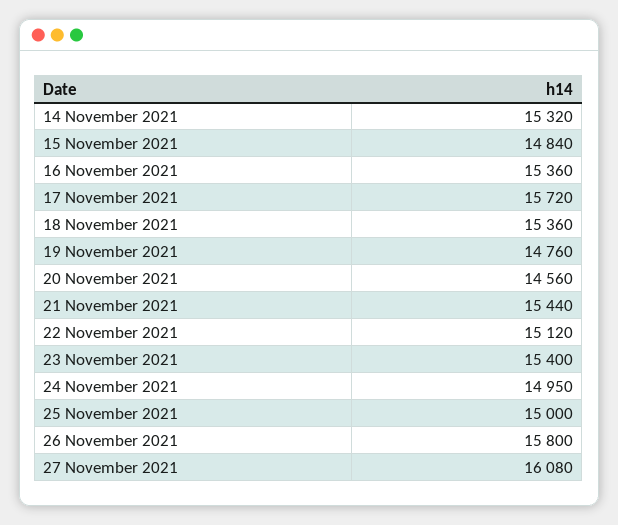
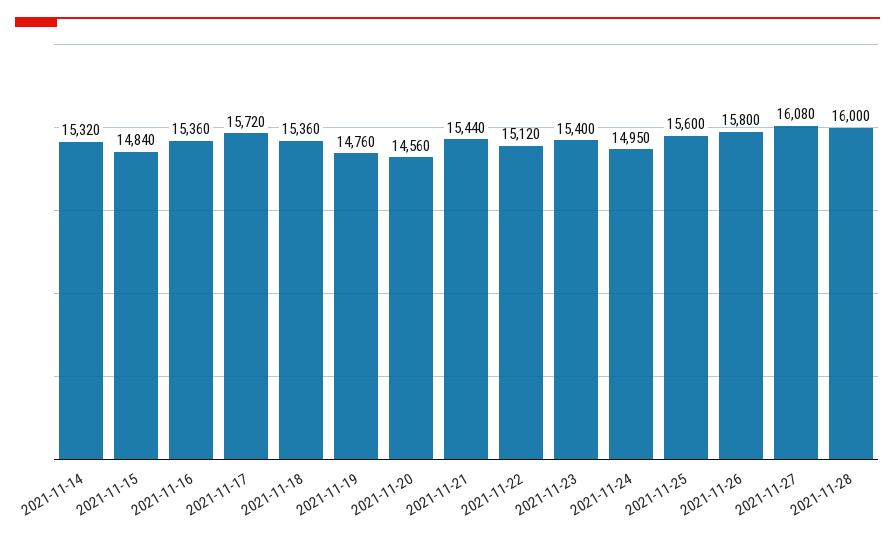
25 November 2021: 15000 -> 15600
2021-11-28: none -> 16000

